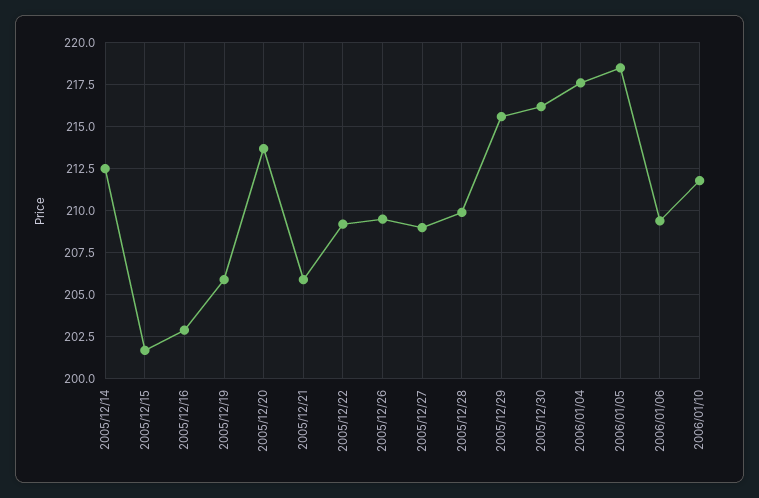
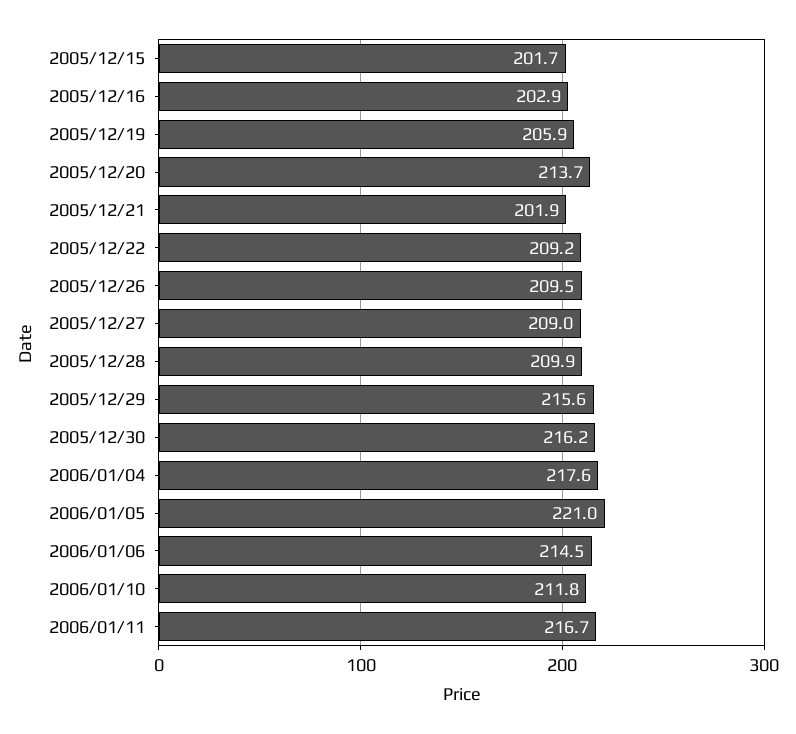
2005/12/14: 212.5 -> none
2005/12/21: 206 -> 201.9
2006/01/05: 218.5 -> 221
2006/01/06: 209.5 -> 214.5
2006/01/11: none -> 216.7

